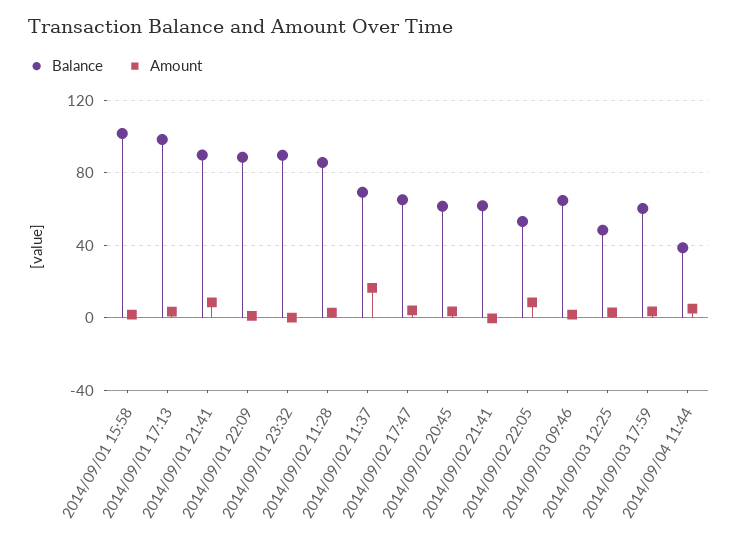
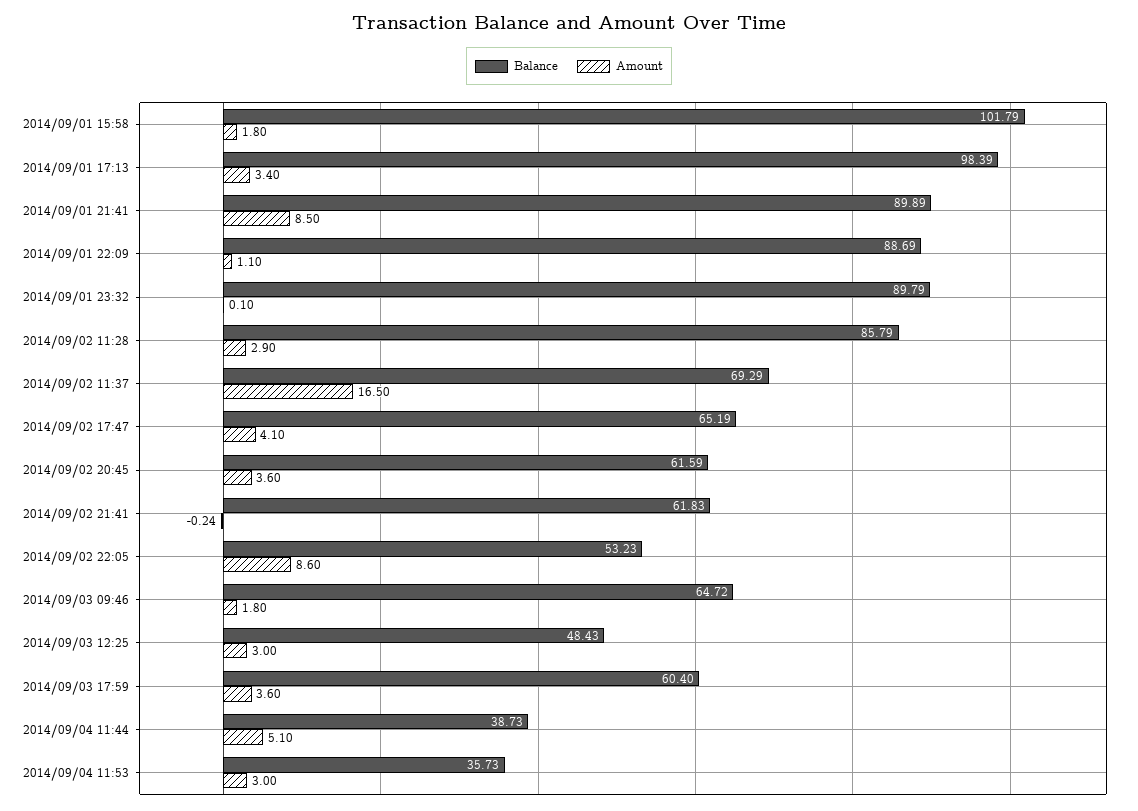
Balance, 2014/09/04 11:53: none -> 35.73
Amount, 2014/09/04 11:53: none -> 3

